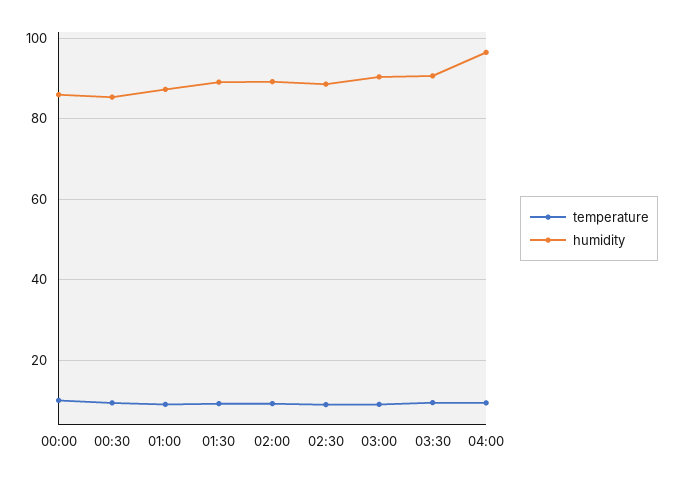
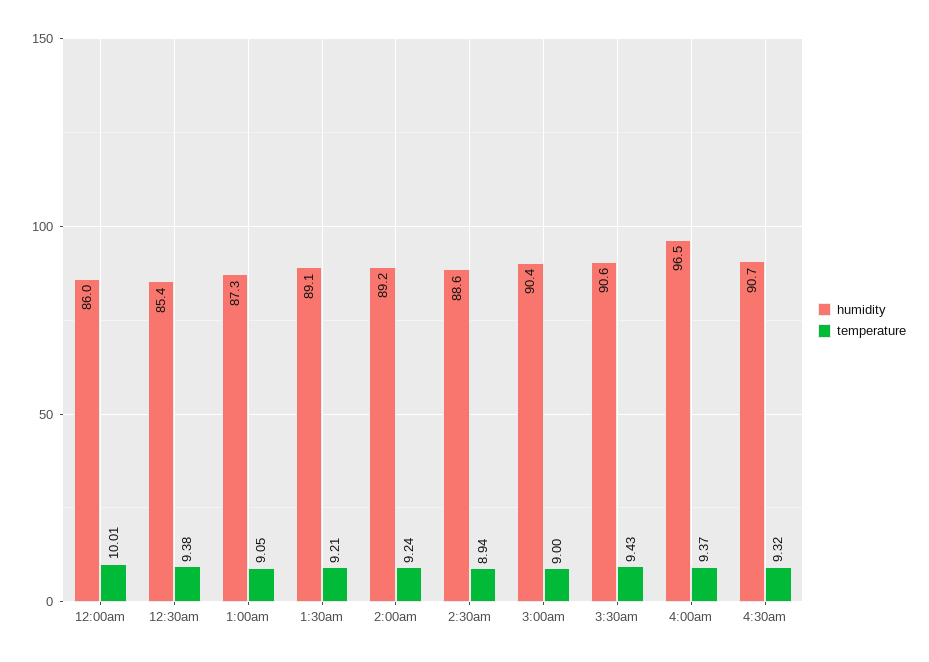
humidity, 4:30am: none -> 90.7
temperature, 4:30am: none -> 9.32

